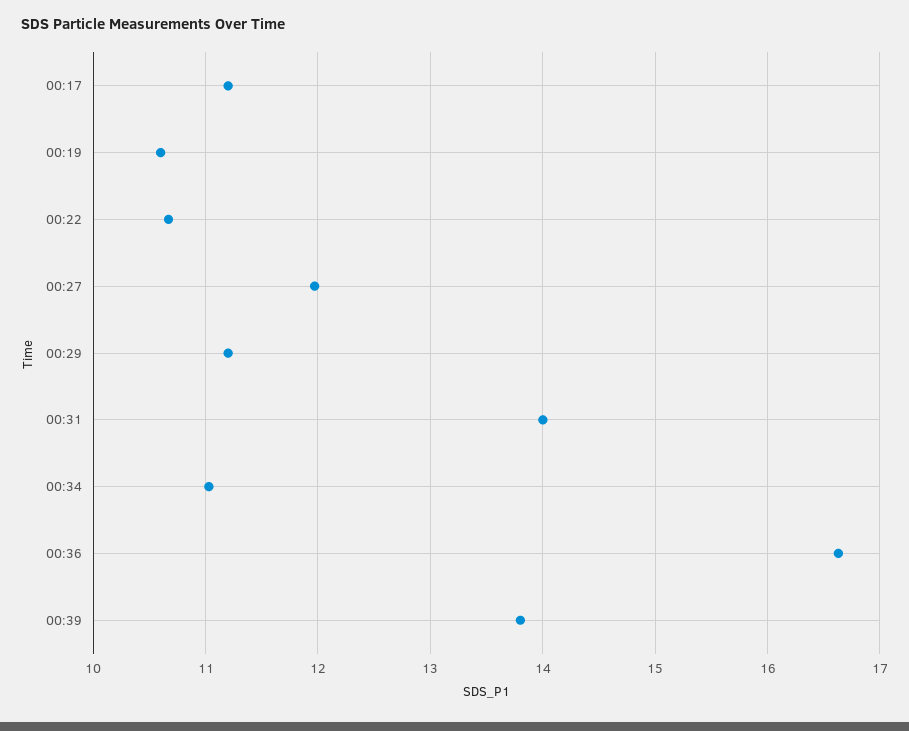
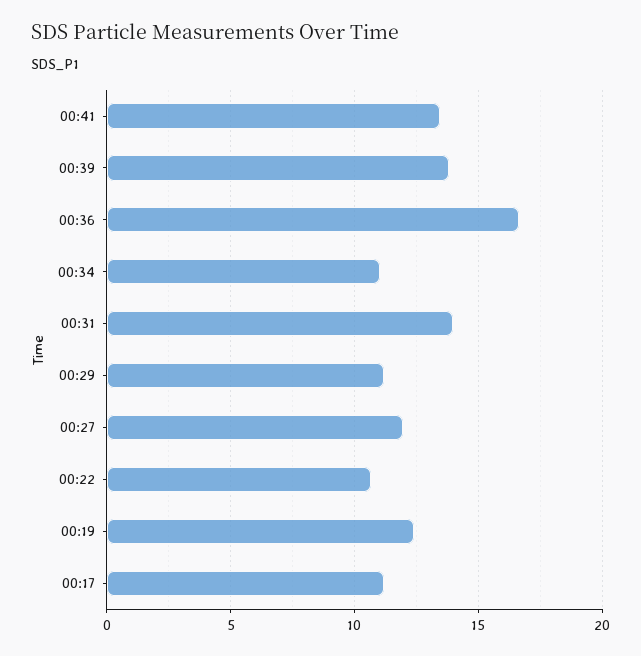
00:19: 10.6 -> 12.5
00:41: none -> 13.5

